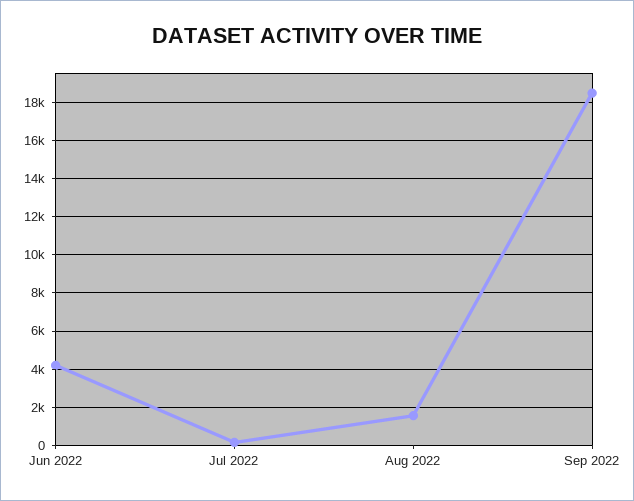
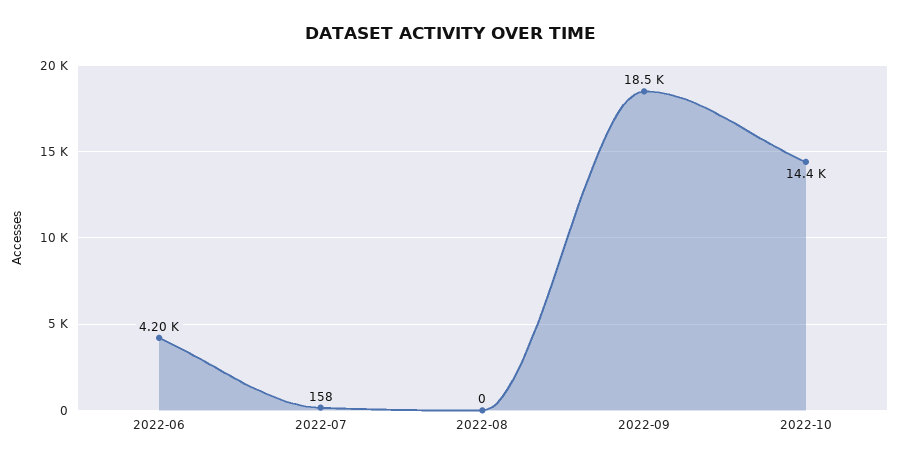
Aug 2022: 1500 -> 0
2022-10: none -> 14400

